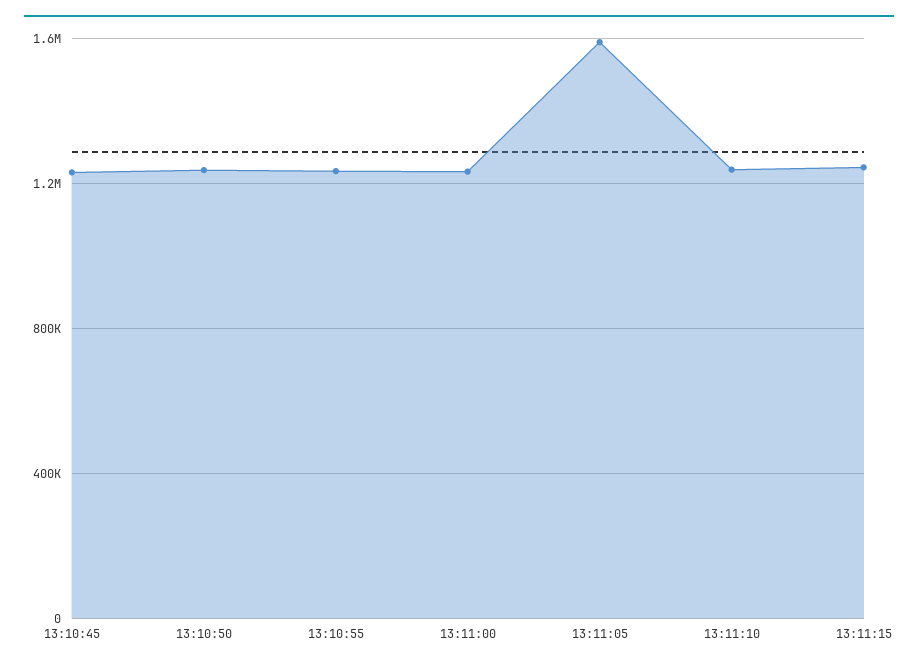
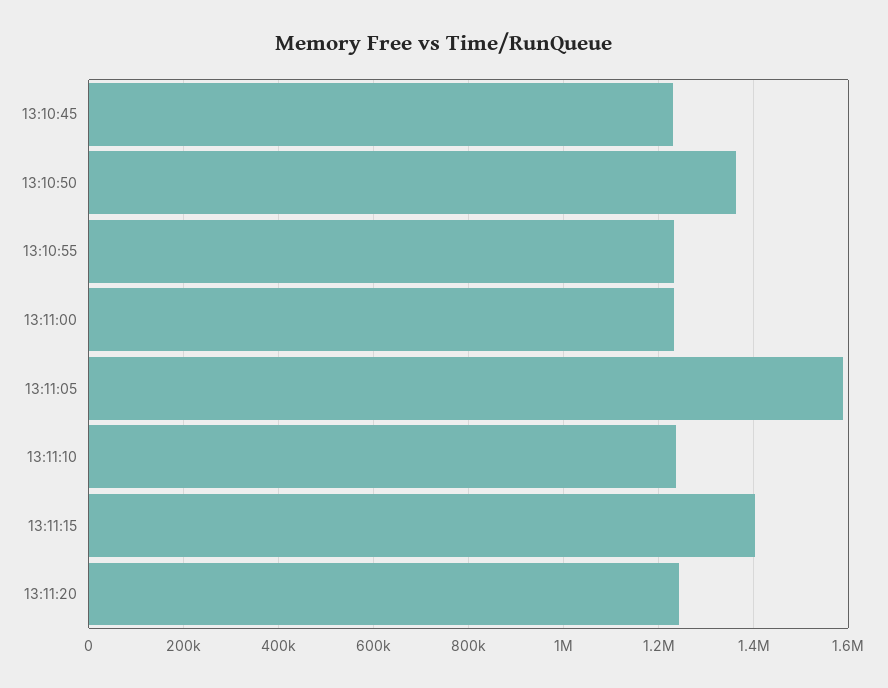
13:10:50: 1250000 -> 1360000
13:11:15: 1250000 -> 1400000
13:11:20: none -> 1240000

